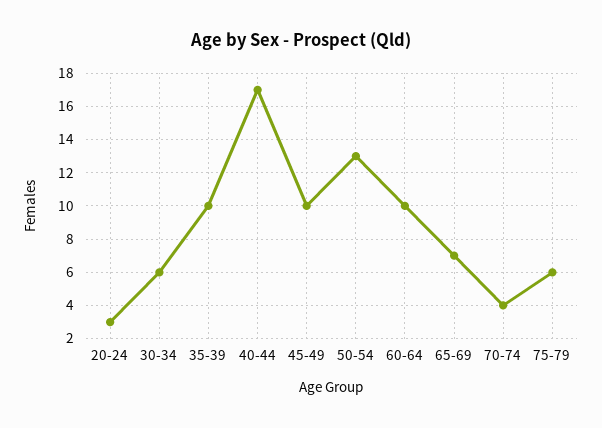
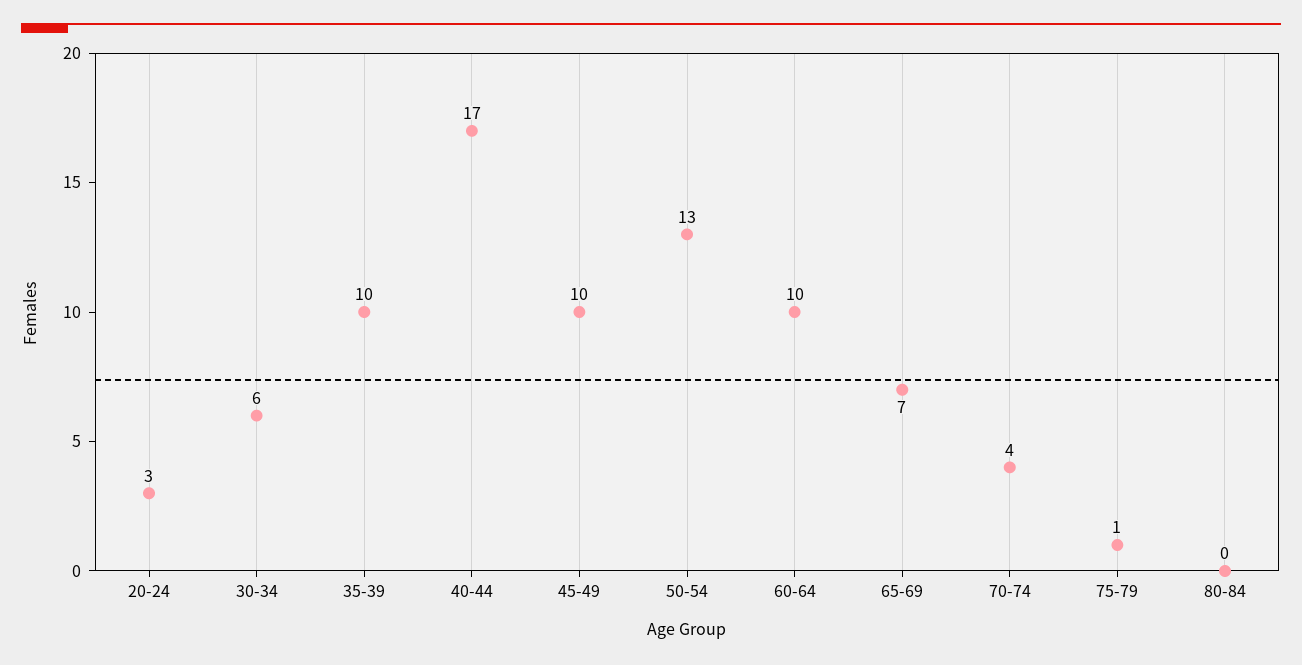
75-79: 6 -> 1
80-84: none -> 0

